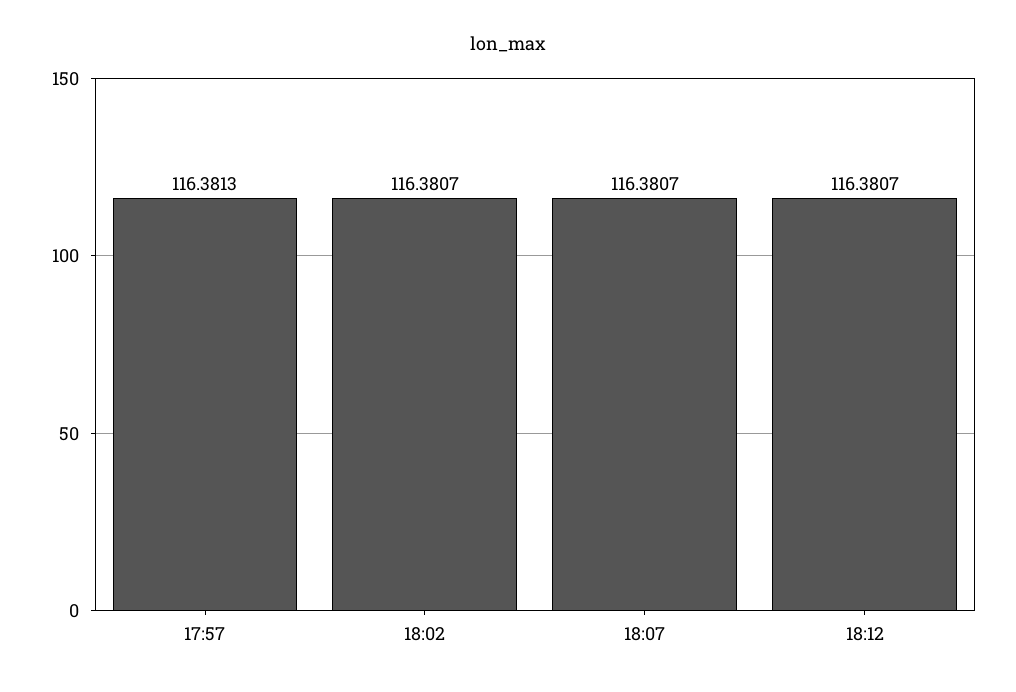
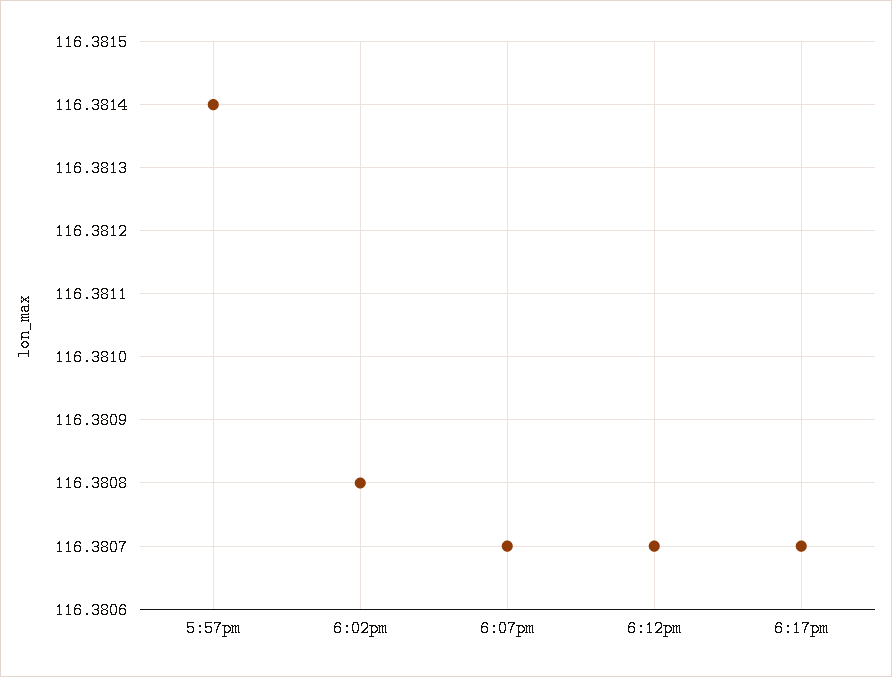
17:57: 116.3813 -> 116.3814
18:02: 116.3807 -> 116.3808
6:17pm: none -> 116.3807

